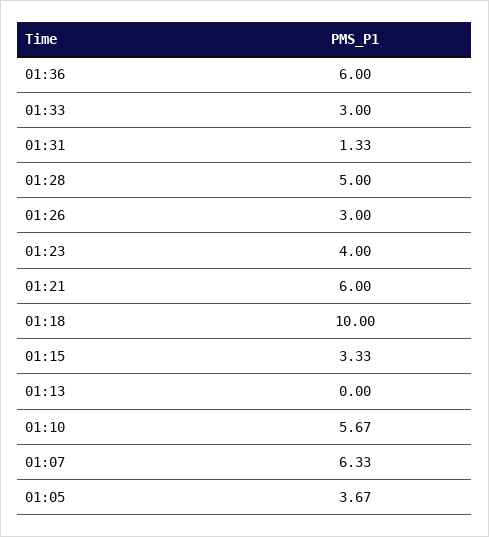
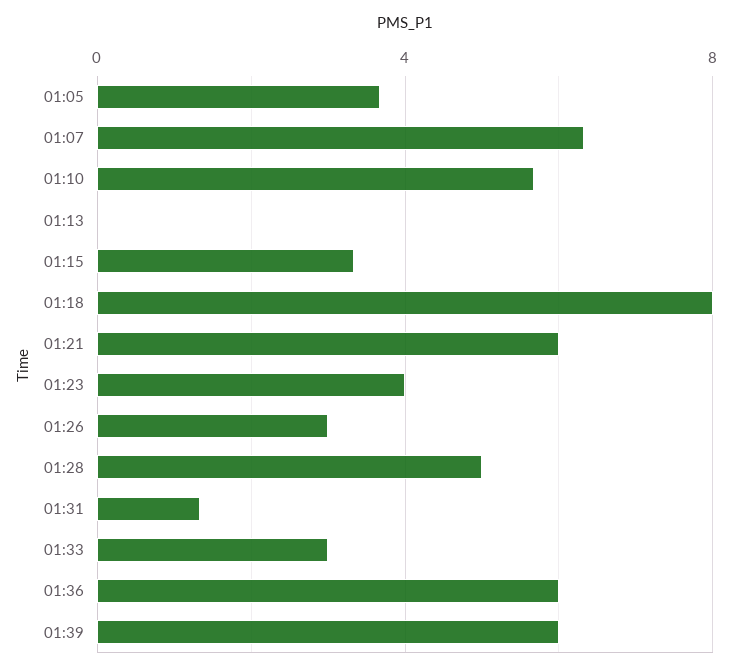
01:18: 10 -> 8
01:39: none -> 6

